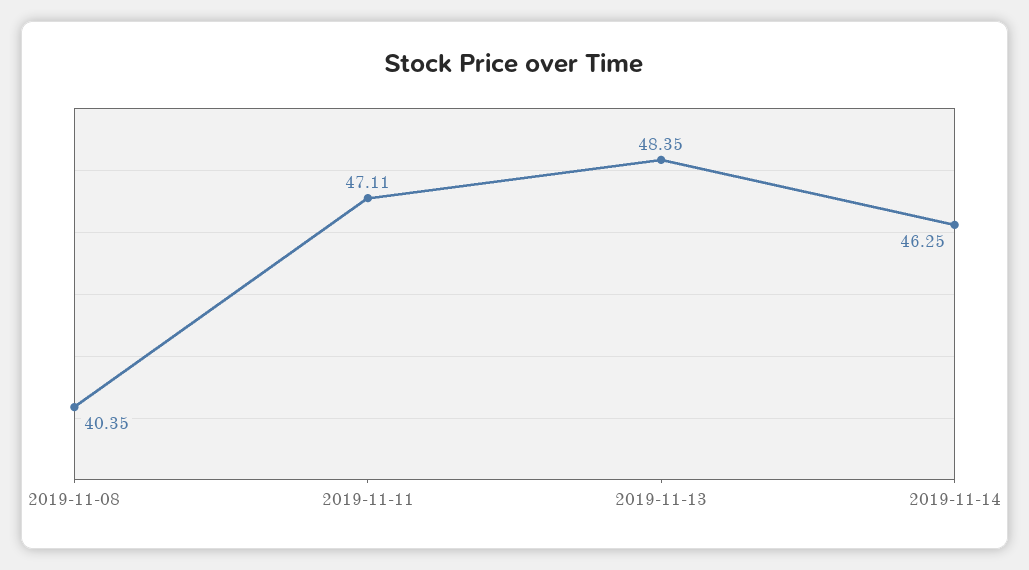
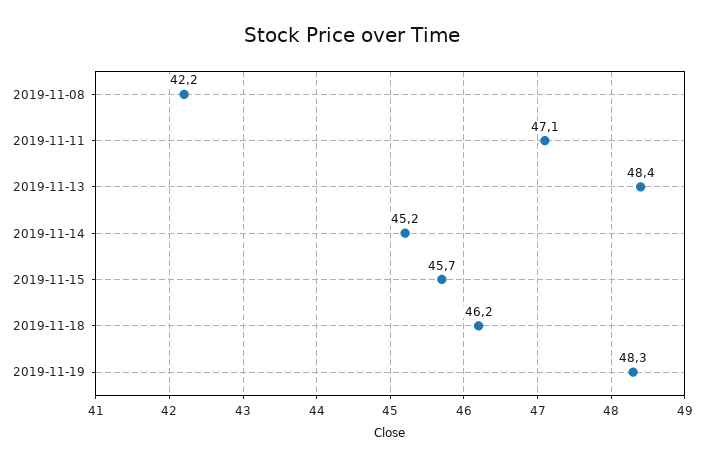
2019-11-08: 40.35 -> 42.2
2019-11-14: 46.25 -> 45.2
2019-11-15: none -> 45.7
2019-11-18: none -> 46.2
2019-11-19: none -> 48.3

